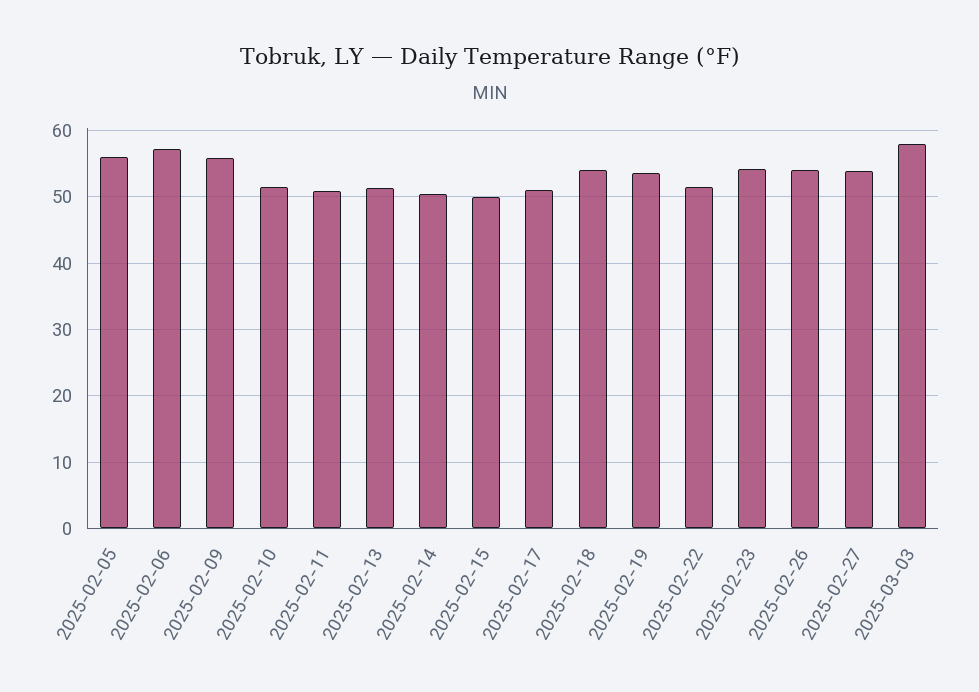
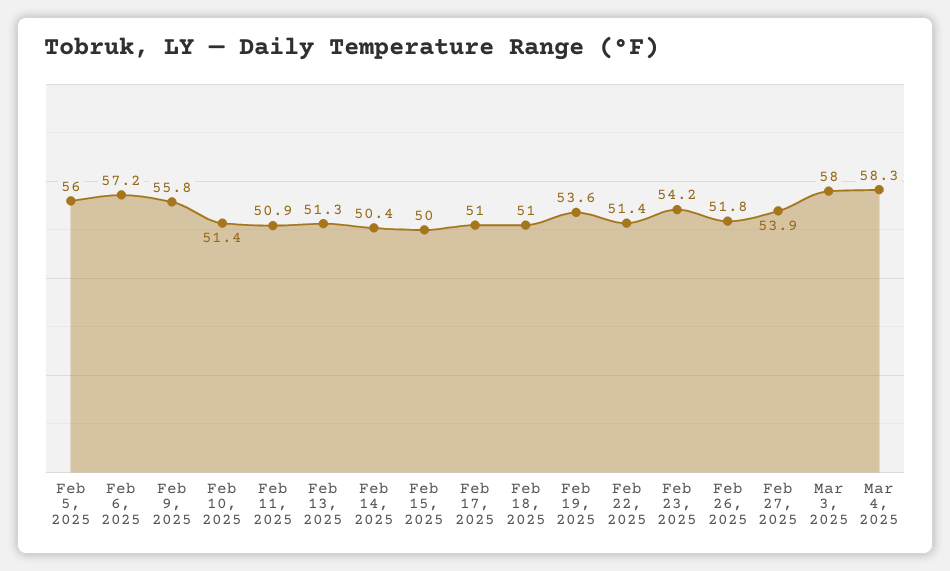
2025-02-18: 54 -> 51
2025-02-26: 54 -> 51.8
Mar 4, 2025: none -> 58.3

